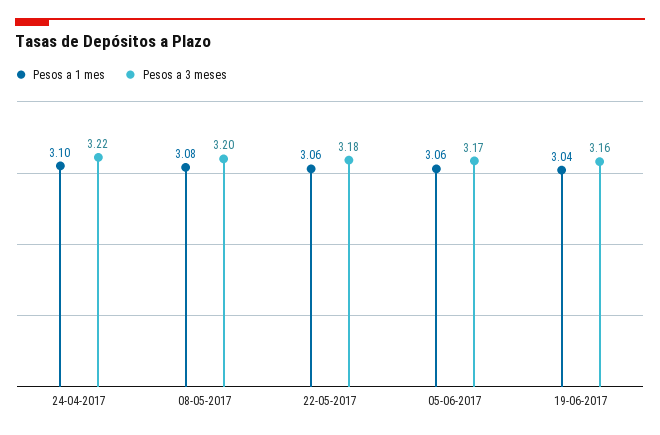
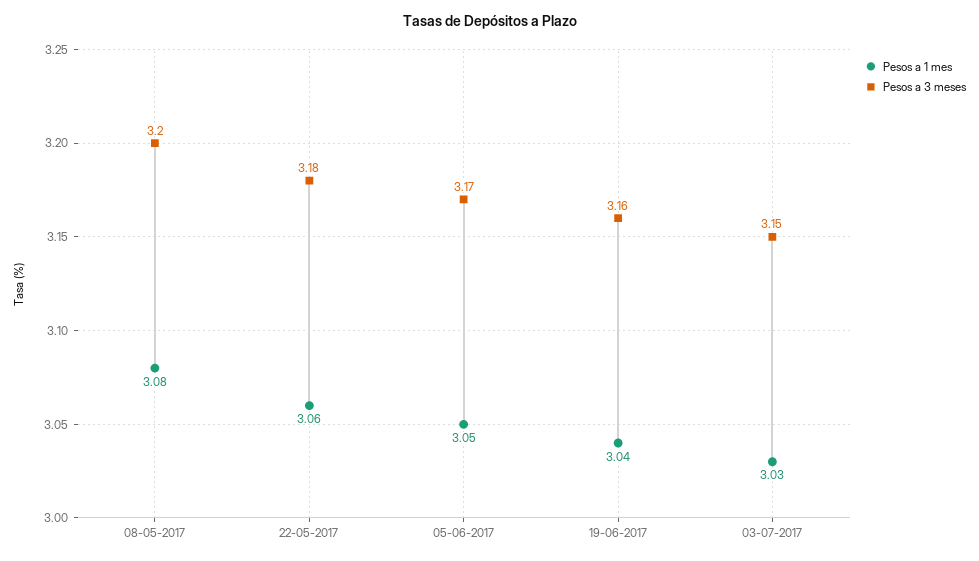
Pesos a 1 mes, 24-04-2017: 3.1 -> none
Pesos a 3 meses, 24-04-2017: 3.22 -> none
Pesos a 1 mes, 05-06-2017: 3.06 -> 3.05
Pesos a 1 mes, 03-07-2017: none -> 3.03
Pesos a 3 meses, 03-07-2017: none -> 3.15

